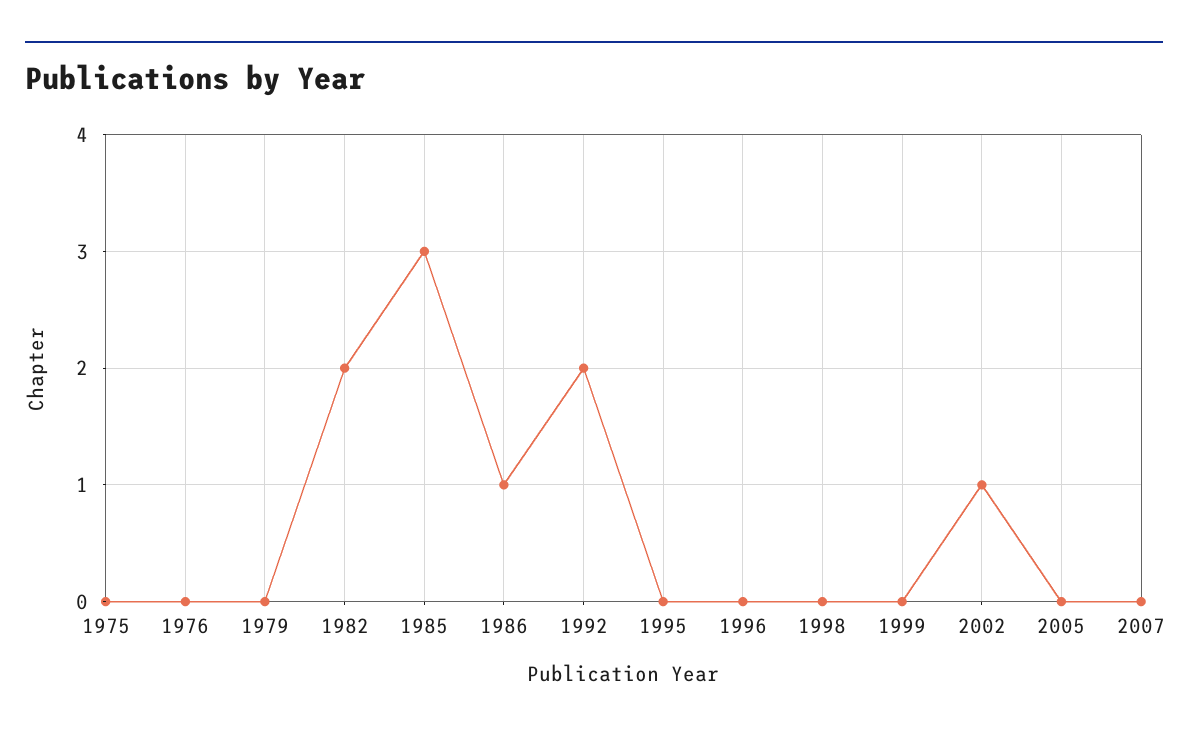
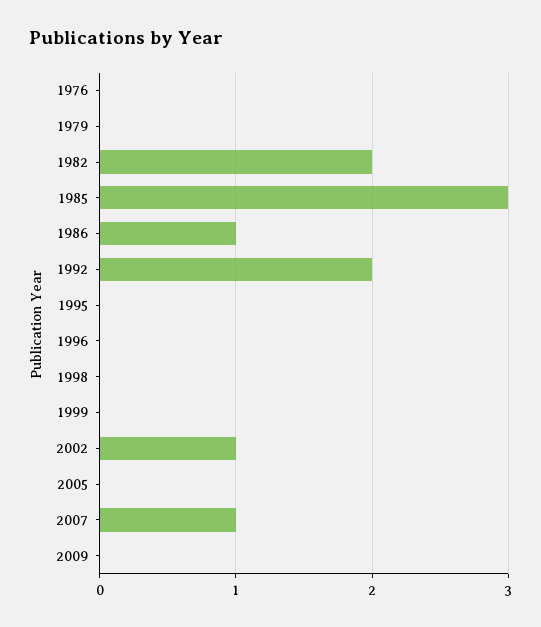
1975: 0 -> none
2007: 0 -> 1
2009: none -> 0

